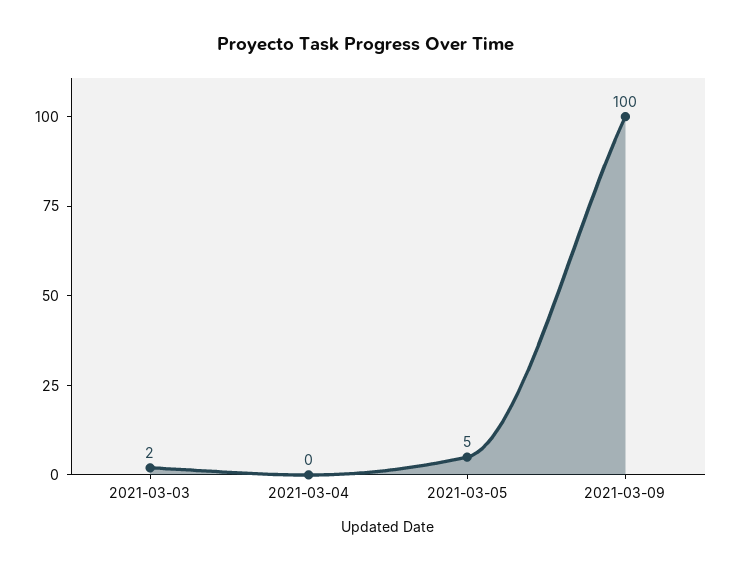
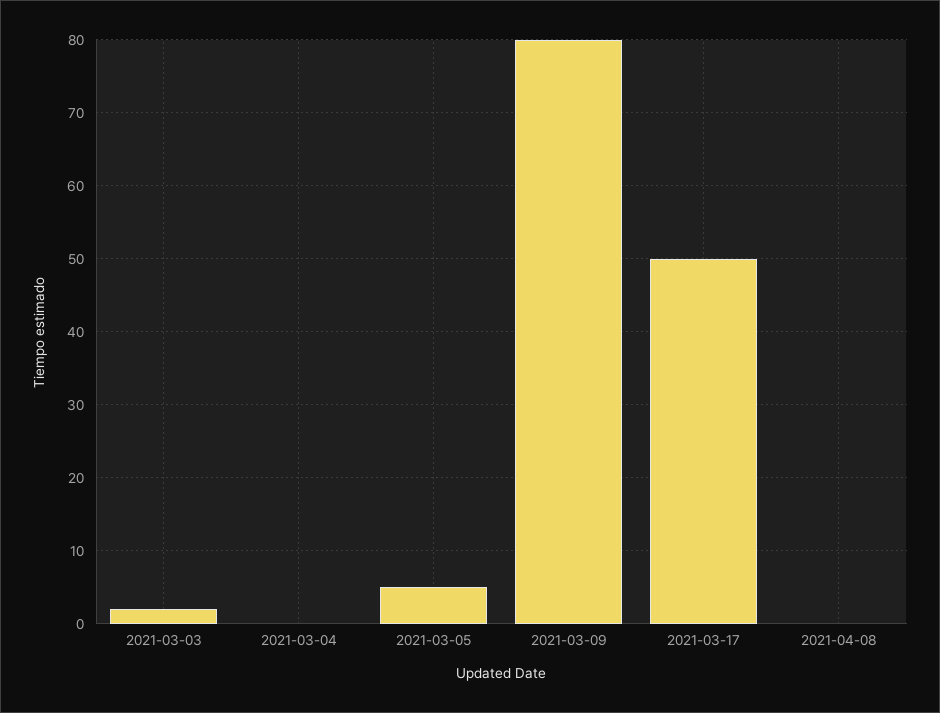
2021-03-09: 100 -> 80
2021-03-17: none -> 50
2021-04-08: none -> 0

